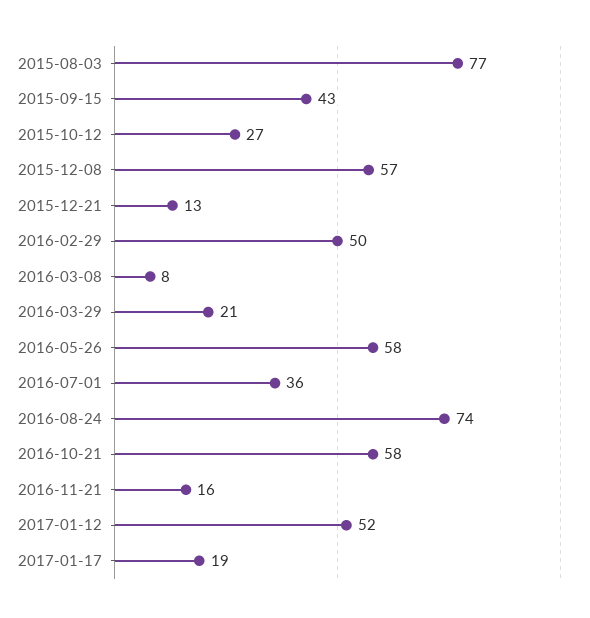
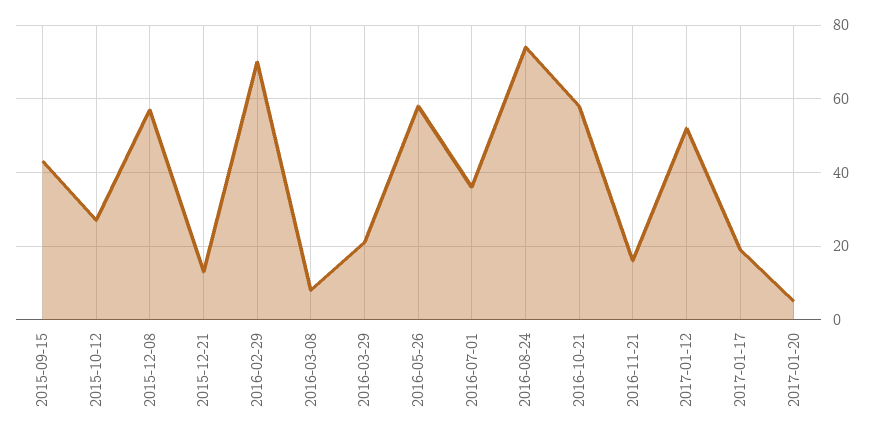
2015-08-03: 77 -> none
2016-02-29: 50 -> 70
2017-01-20: none -> 5

